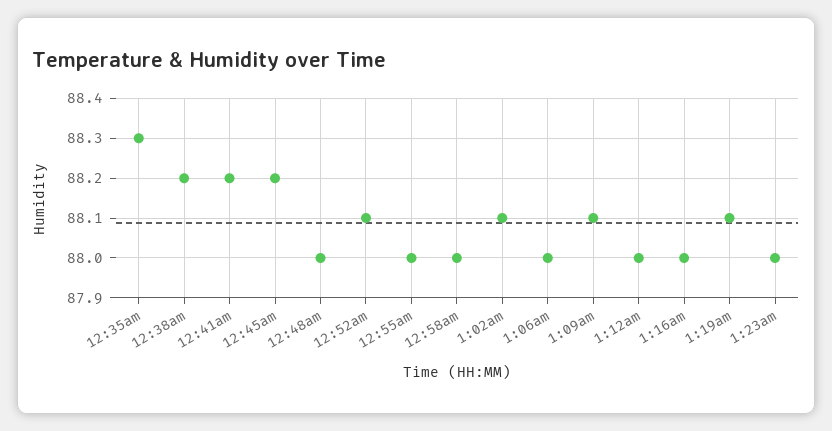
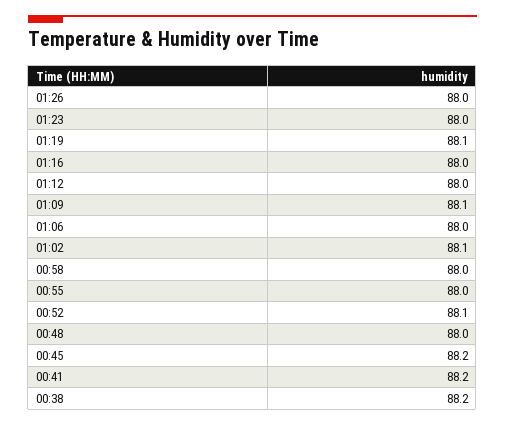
12:35am: 88.3 -> none
01:26: none -> 88

